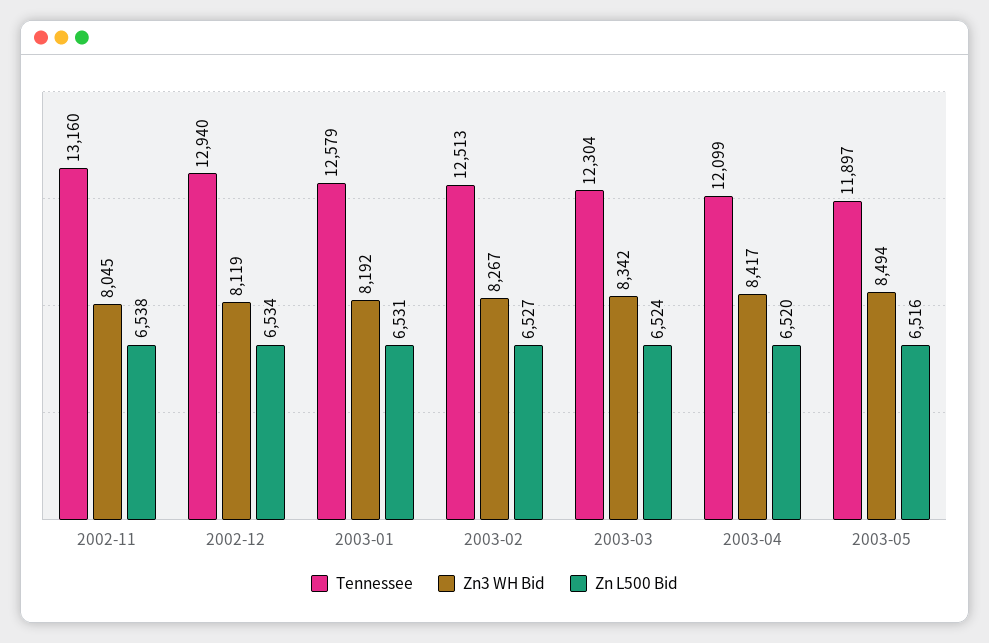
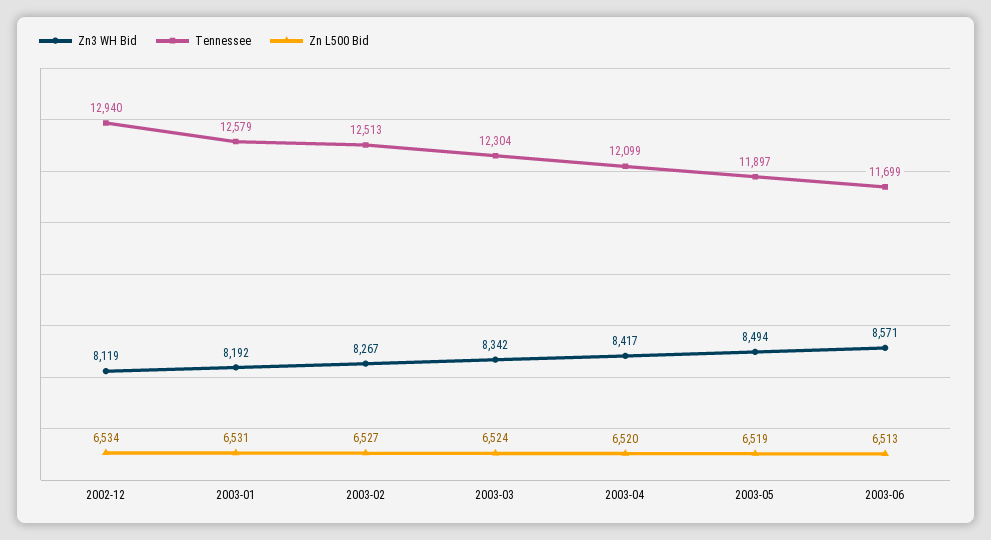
Tennessee, 2002-11: 13160 -> none
Zn3 WH Bid, 2002-11: 8045 -> none
Zn L500 Bid, 2002-11: 6538 -> none
Zn L500 Bid, 2003-05: 6516 -> 6519
Zn3 WH Bid, 2003-06: none -> 8571
Tennessee, 2003-06: none -> 11699
Zn L500 Bid, 2003-06: none -> 6513

